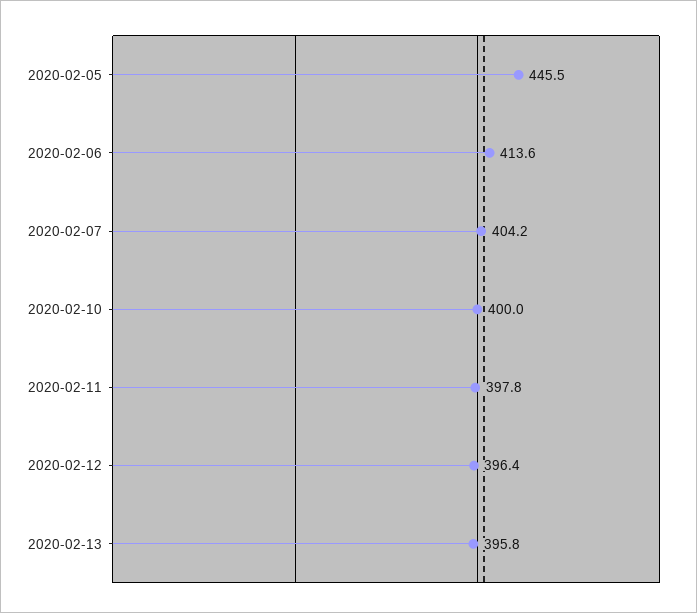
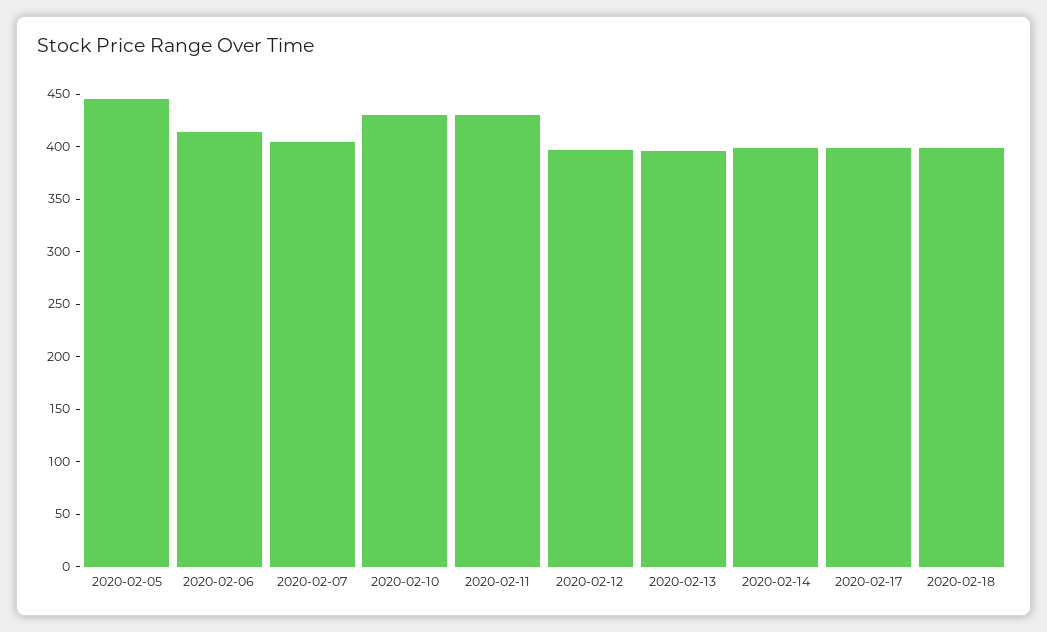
2020-02-10: 400 -> 430
2020-02-11: 397.8 -> 430
2020-02-14: none -> 400
2020-02-17: none -> 400
2020-02-18: none -> 400

